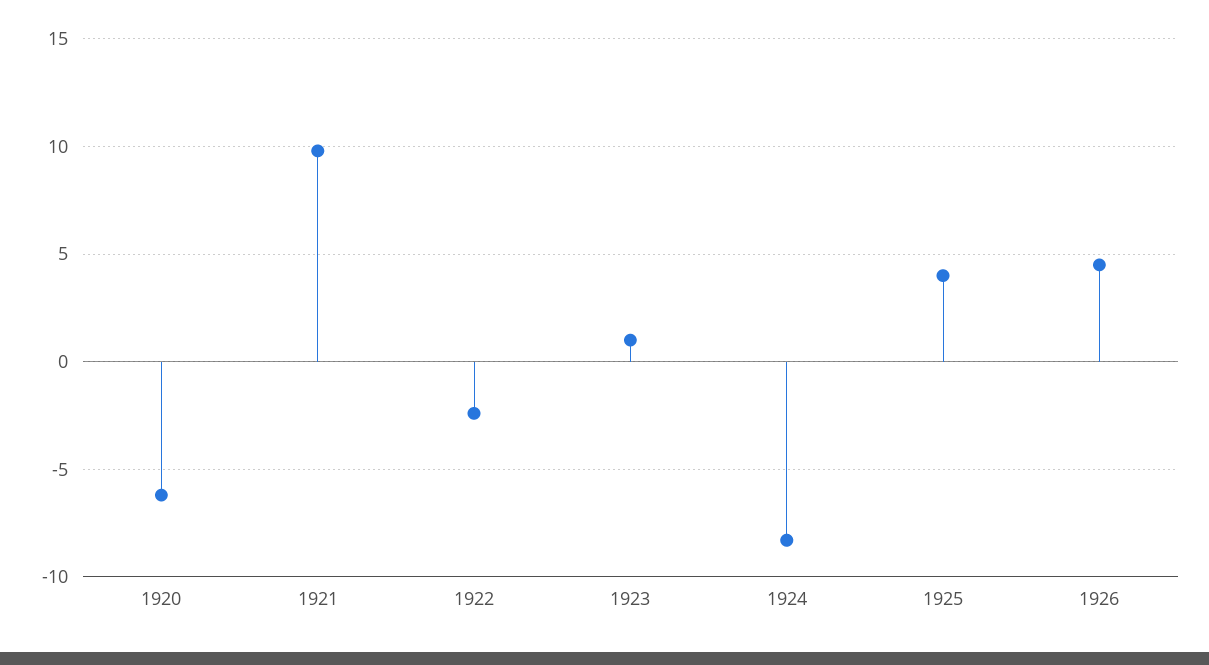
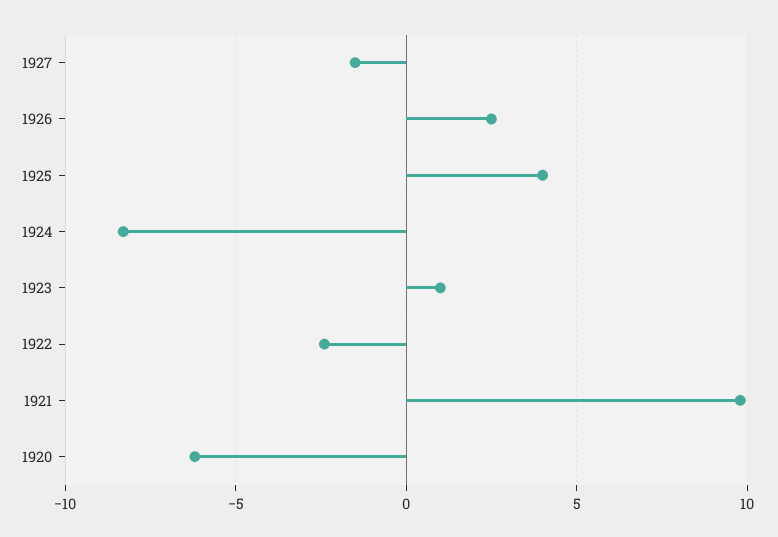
1926: 4.5 -> 2.5
1927: none -> -1.5

